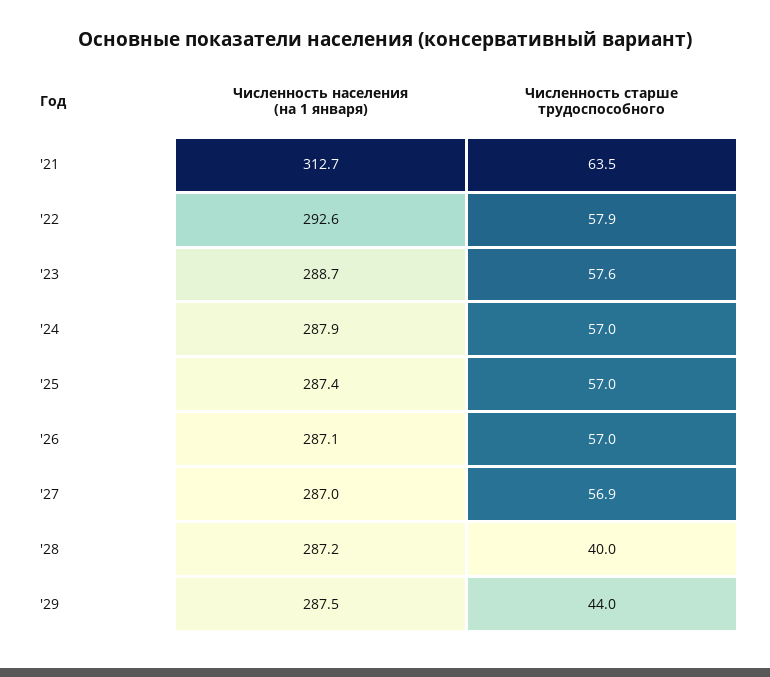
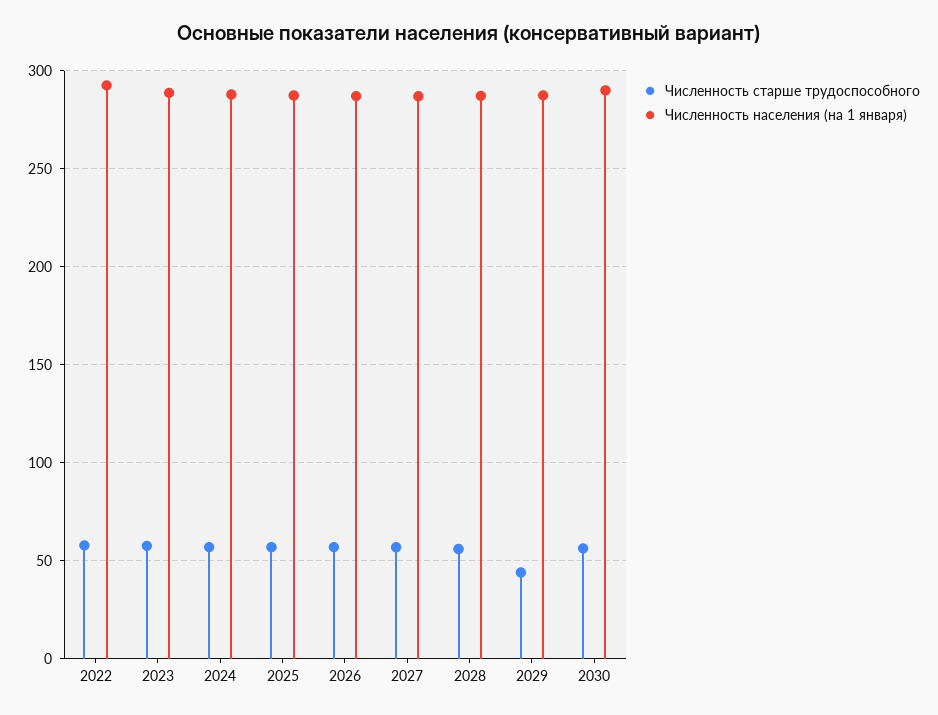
Численность населения (на 1 января), '21: 312.7 -> none
Численность старше трудоспособного, '21: 63.5 -> none
Численность старше трудоспособного, '28: 40 -> 55
Численность старше трудоспособного, 2030: none -> 55
Численность населения (на 1 января), 2030: none -> 290

